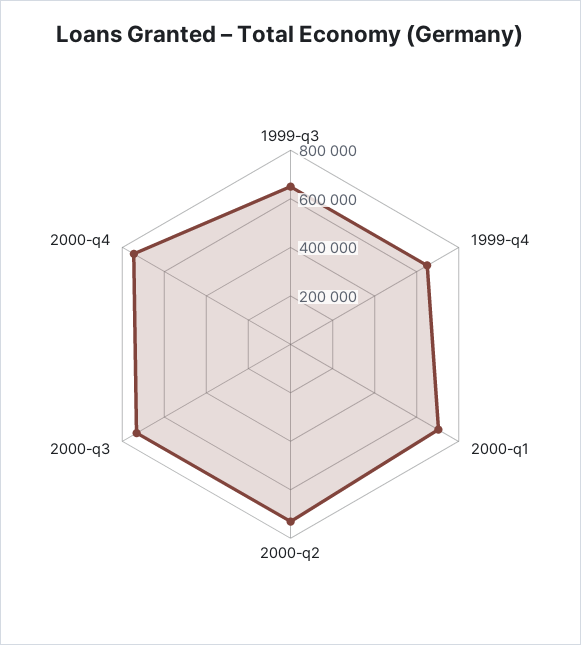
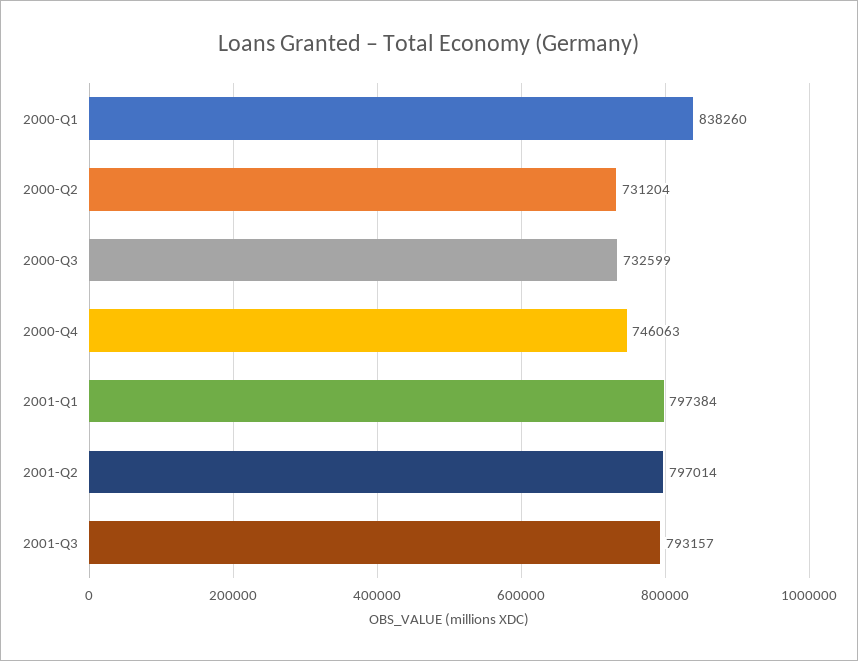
1999-q3: 650000 -> none
1999-q4: 650000 -> none
2000-q1: 700000 -> 838260
2001-Q1: none -> 797384
2001-Q2: none -> 797014
2001-Q3: none -> 793157

